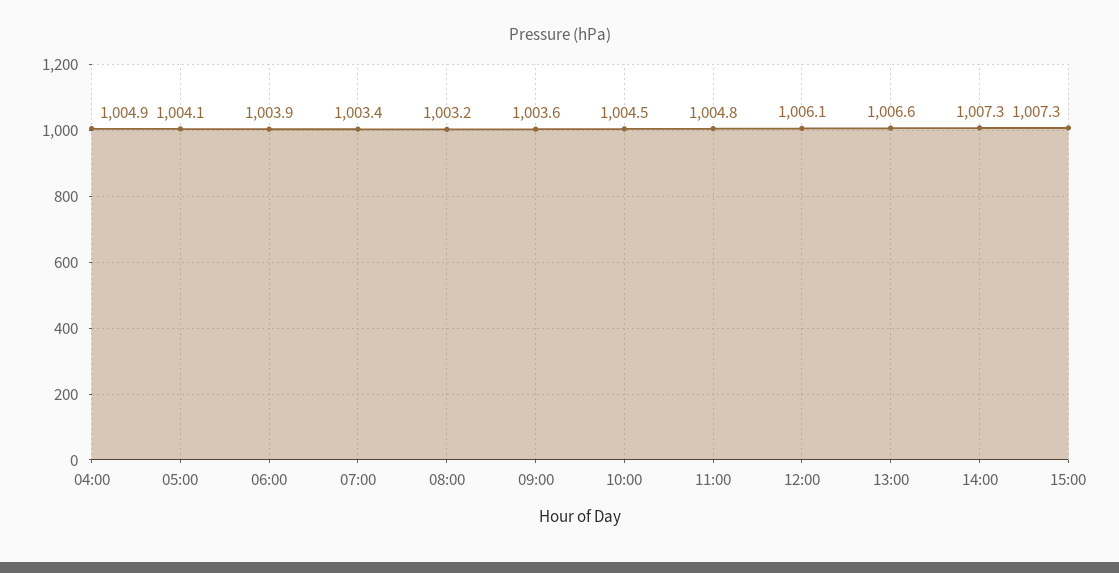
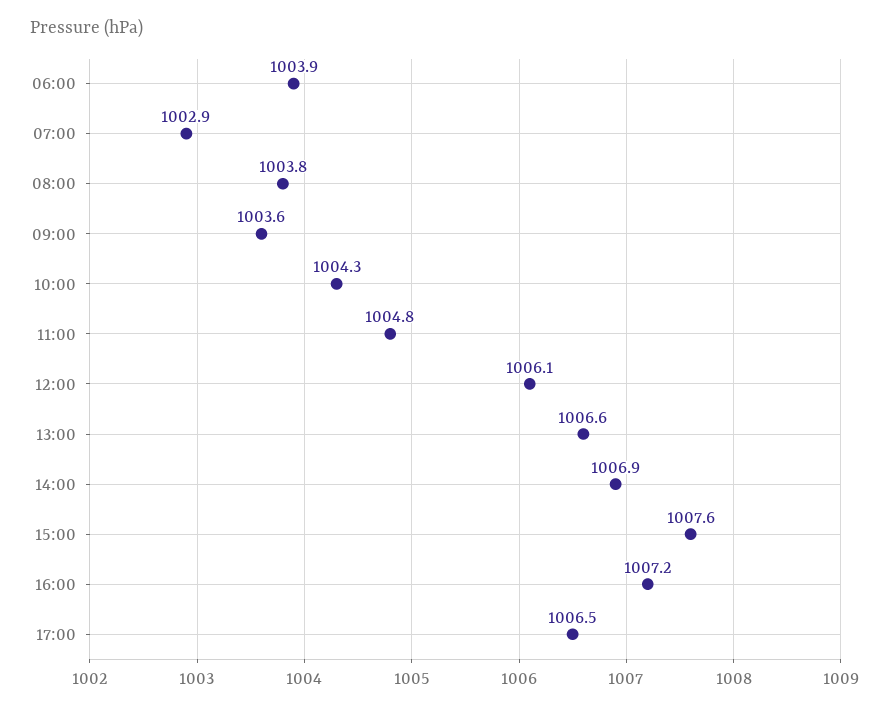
04:00: 1004.9 -> none
05:00: 1004.1 -> none
07:00: 1003.4 -> 1002.9
08:00: 1003.2 -> 1003.8
10:00: 1004.5 -> 1004.3
14:00: 1007.3 -> 1006.9
15:00: 1007.3 -> 1007.6
16:00: none -> 1007.2
17:00: none -> 1006.5

